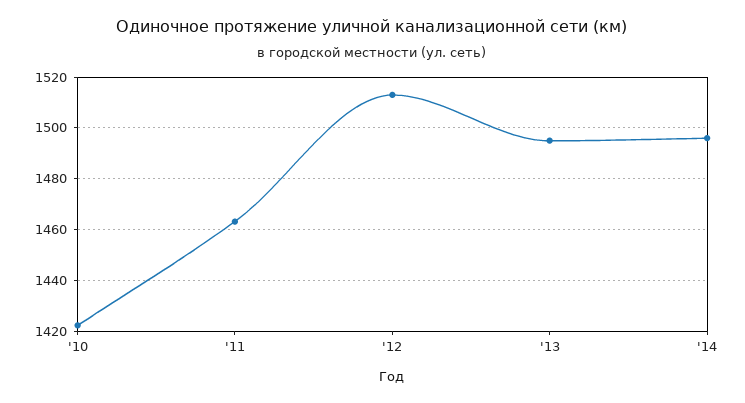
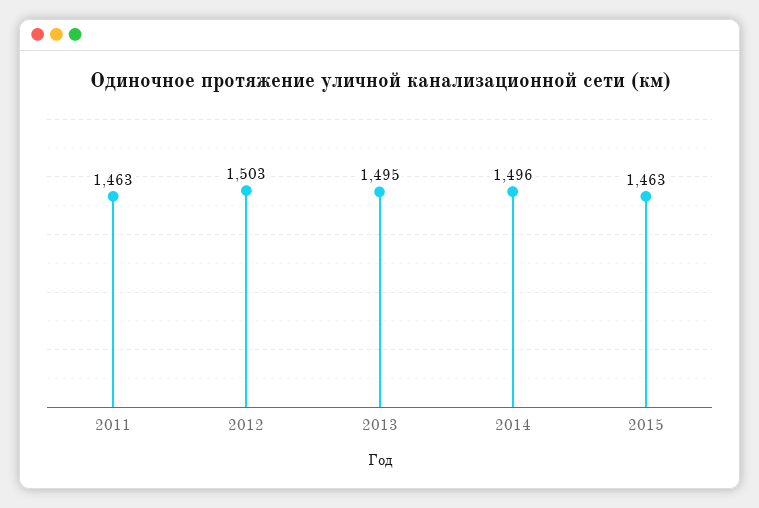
'10: 1422.5 -> none
'12: 1512.5 -> 1503
2015: none -> 1463

